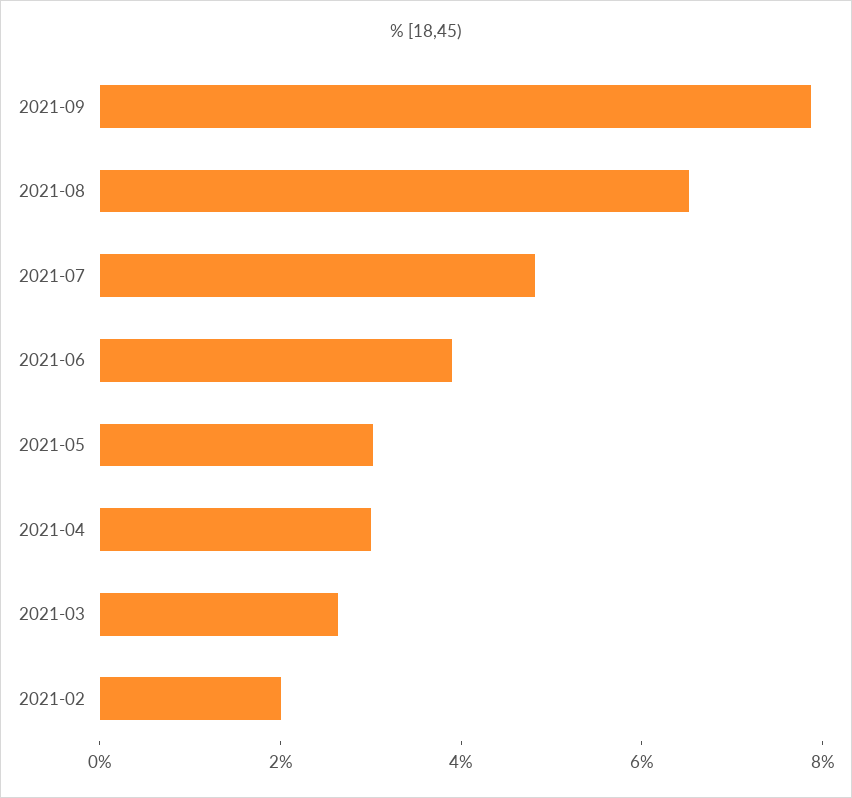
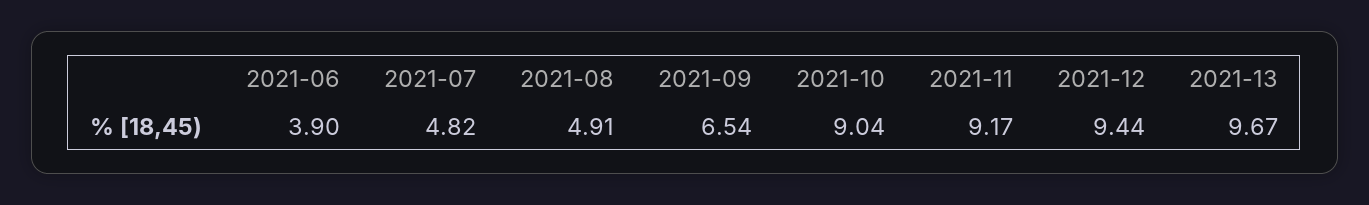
2021-09: 8 -> 6.54
2021-08: 6.5 -> 4.91
2021-05: 3 -> none
2021-04: 3 -> none
2021-03: 2.5 -> none
2021-02: 2 -> none
2021-10: none -> 9.04
2021-11: none -> 9.17
2021-12: none -> 9.44
2021-13: none -> 9.67

